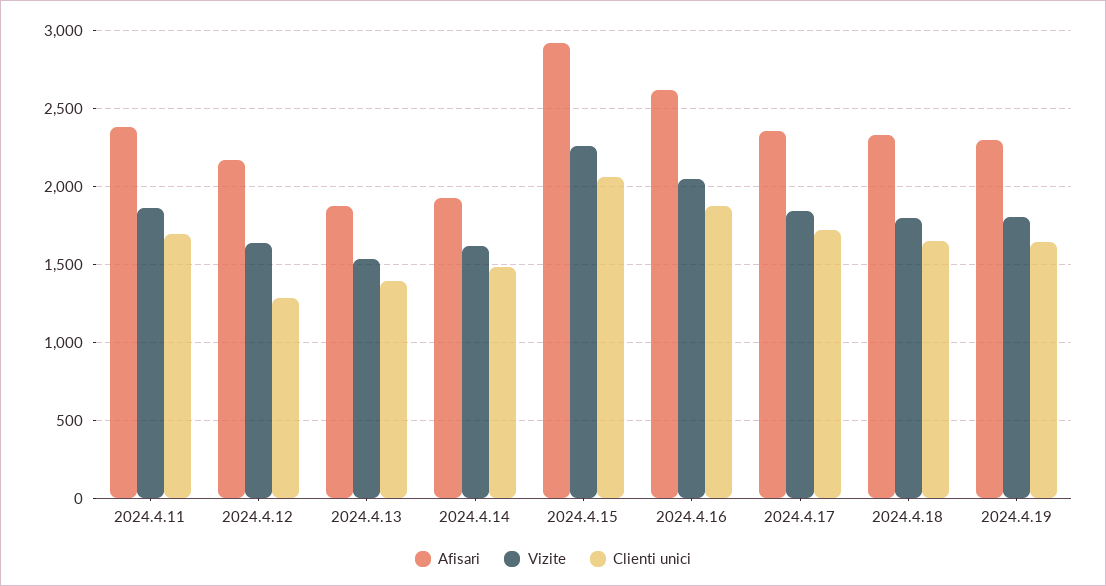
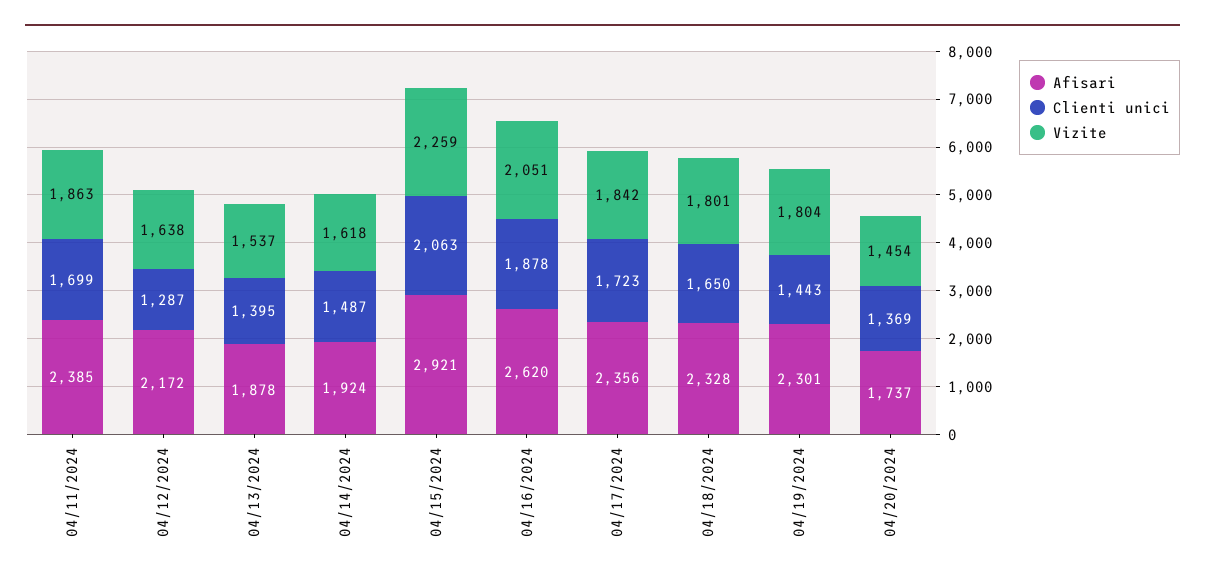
Clienti unici, 2024.4.19: 1650 -> 1443
Afisari, 04/20/2024: none -> 1737
Clienti unici, 04/20/2024: none -> 1369
Vizite, 04/20/2024: none -> 1454

